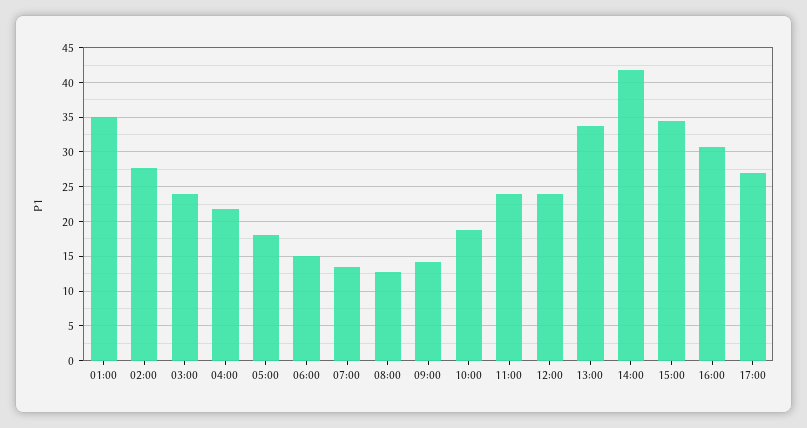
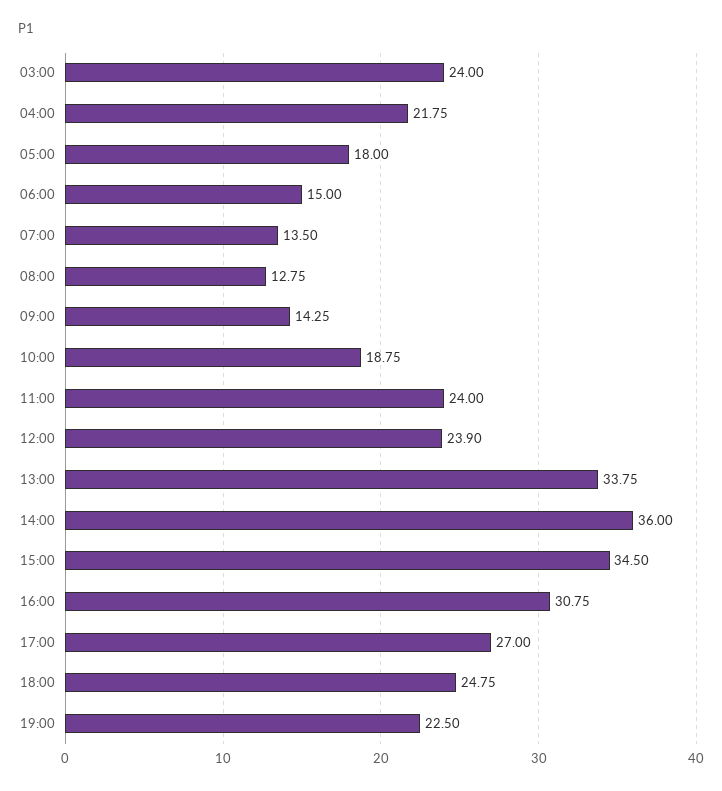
01:00: 35 -> none
02:00: 28 -> none
14:00: 42 -> 36
18:00: none -> 24.75
19:00: none -> 22.5

